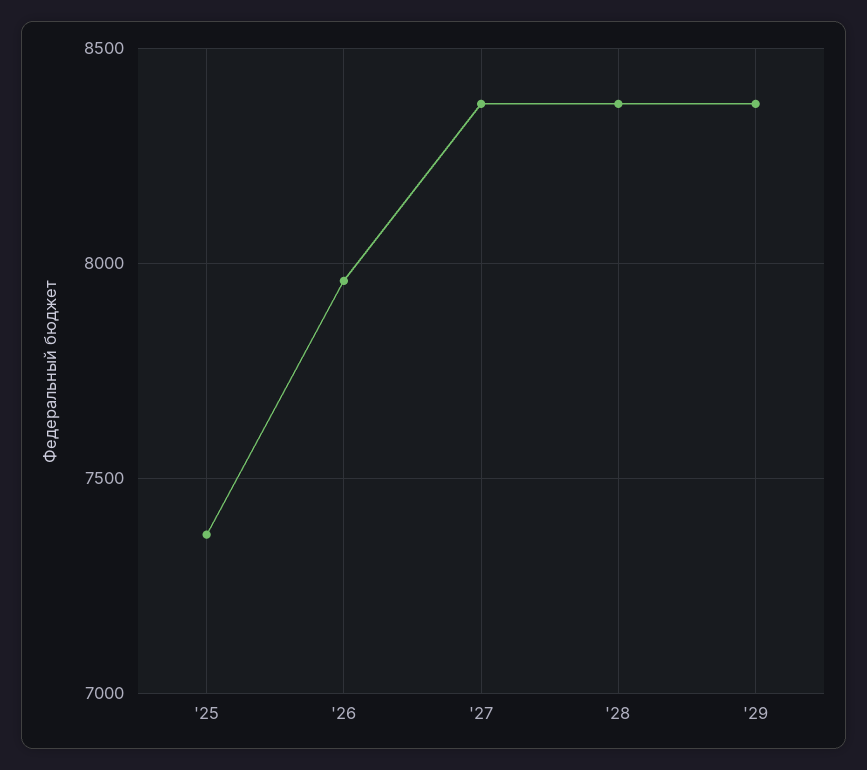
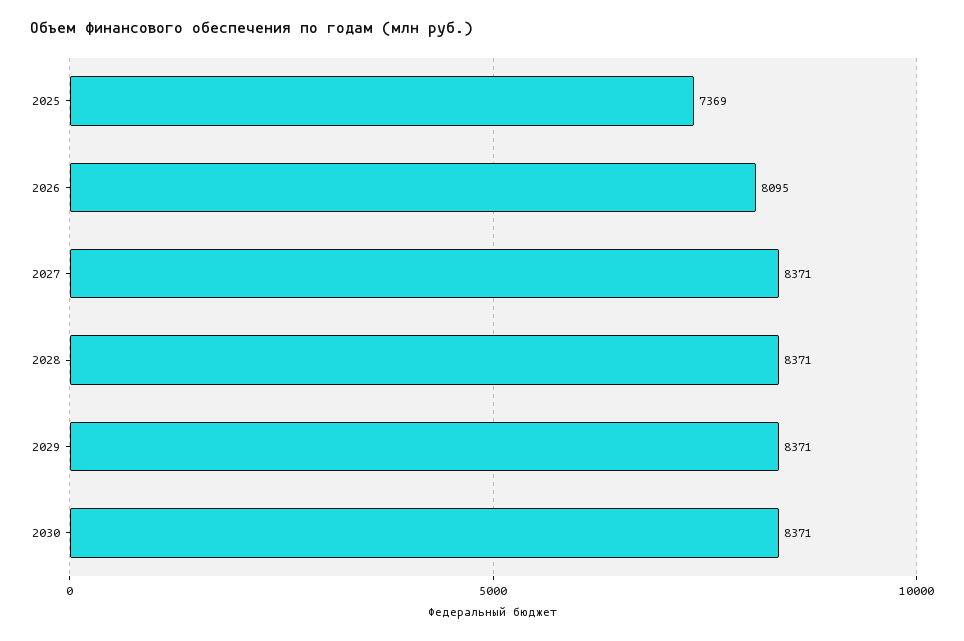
'26: 7950 -> 8095
2030: none -> 8371

